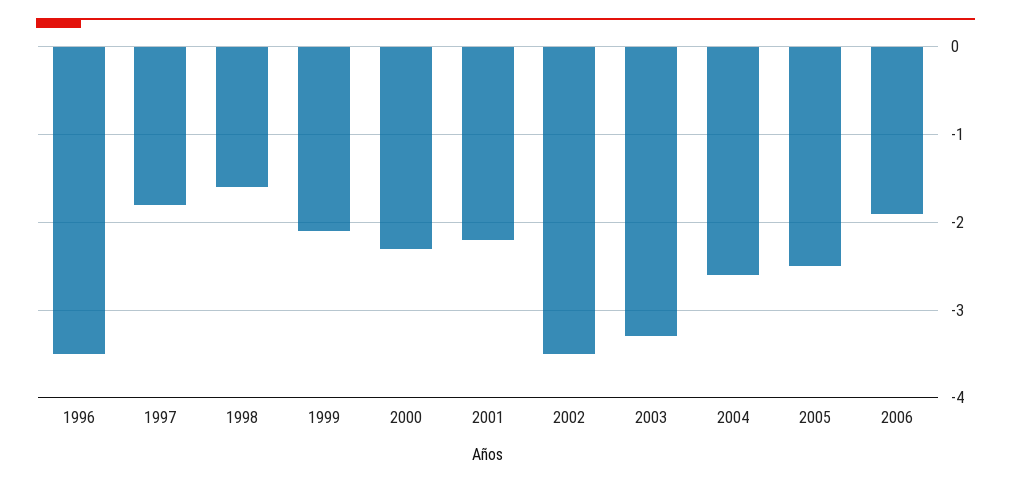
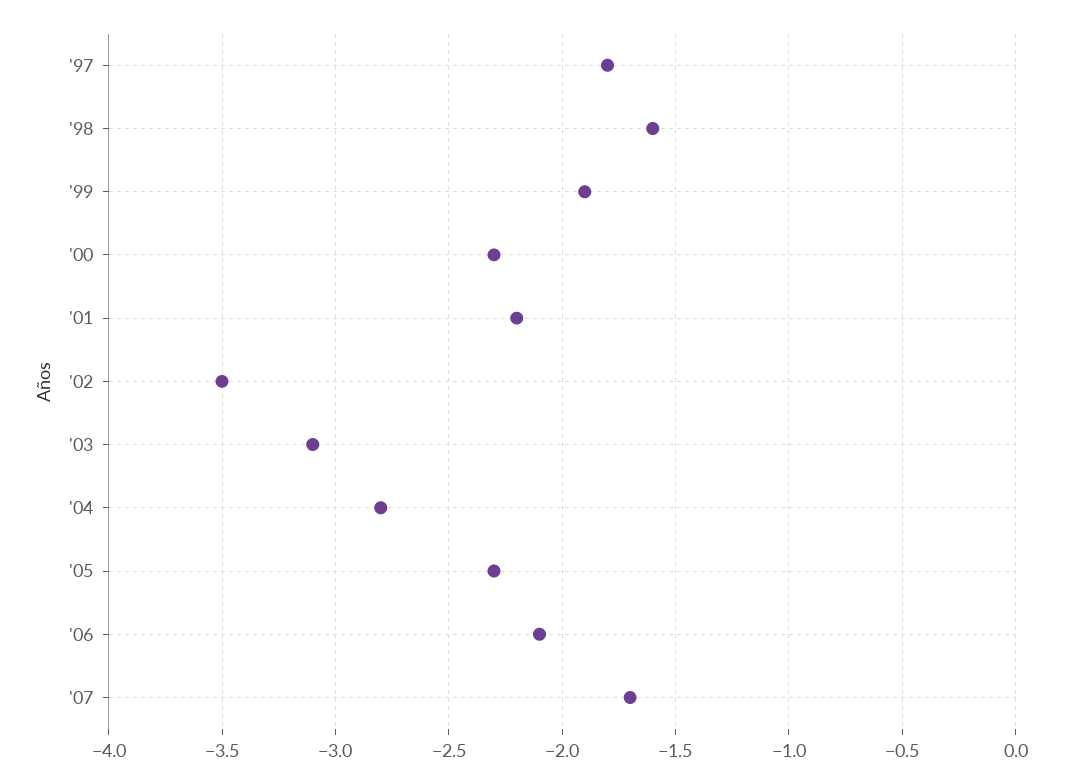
1996: -3.5 -> none
1999: -2.1 -> -1.9
2003: -3.3 -> -3.1
2004: -2.6 -> -2.8
2005: -2.5 -> -2.3
2006: -1.9 -> -2.1
'07: none -> -1.7

